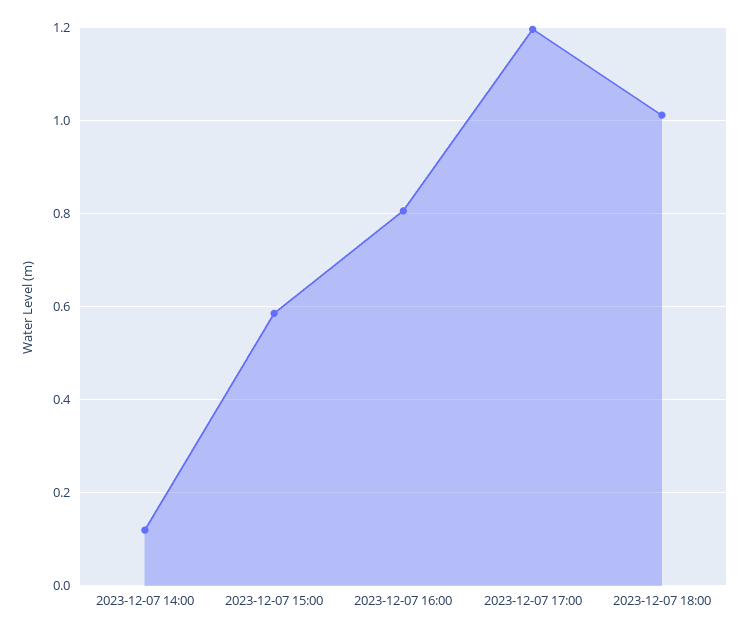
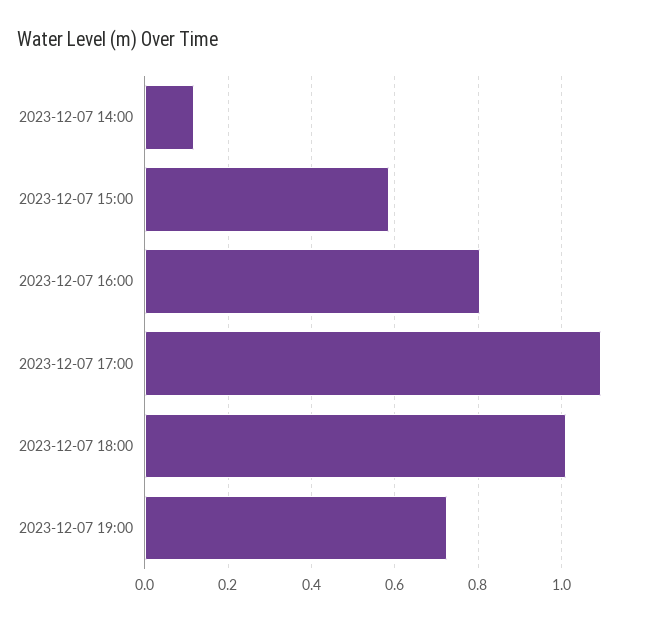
2023-12-07 17:00: 1.2 -> 1.1
2023-12-07 19:00: none -> 0.72

